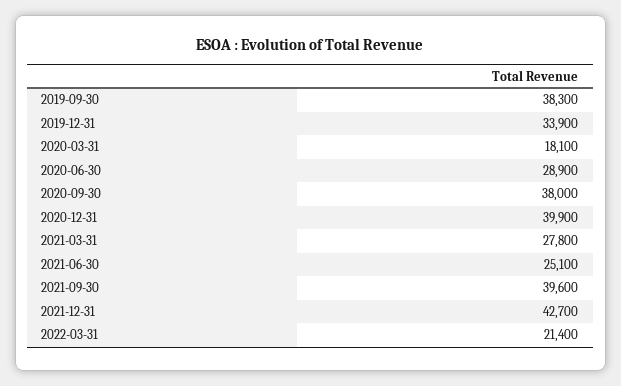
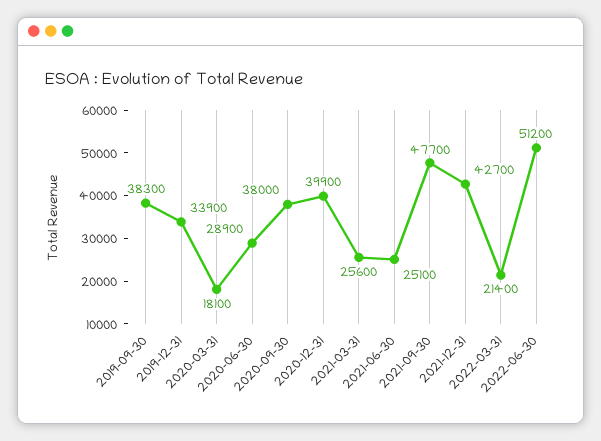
2021-03-31: 27800 -> 25600
2021-09-30: 39600 -> 47700
2022-06-30: none -> 51200

